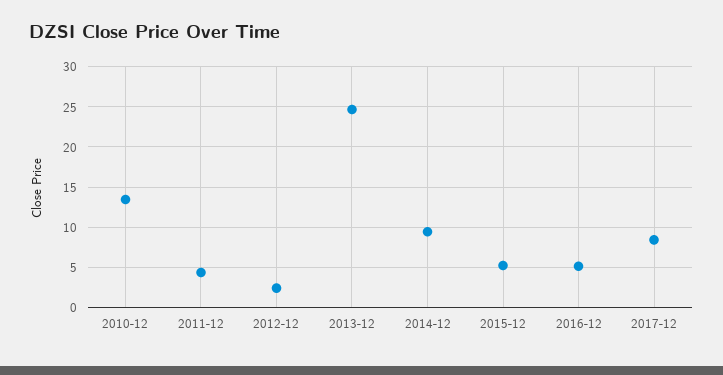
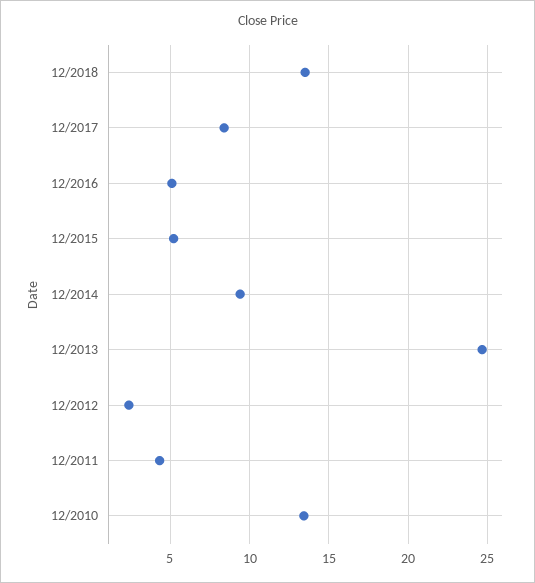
12/2018: none -> 13.5

